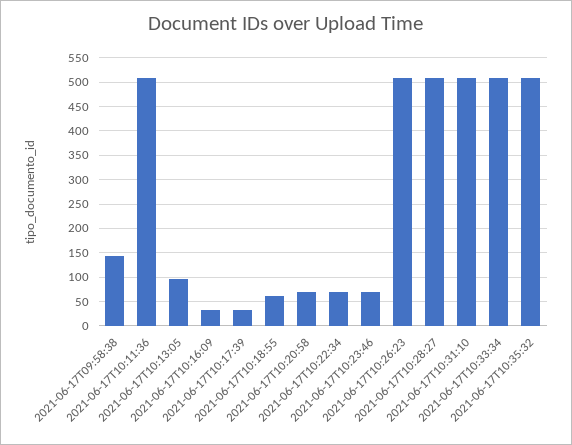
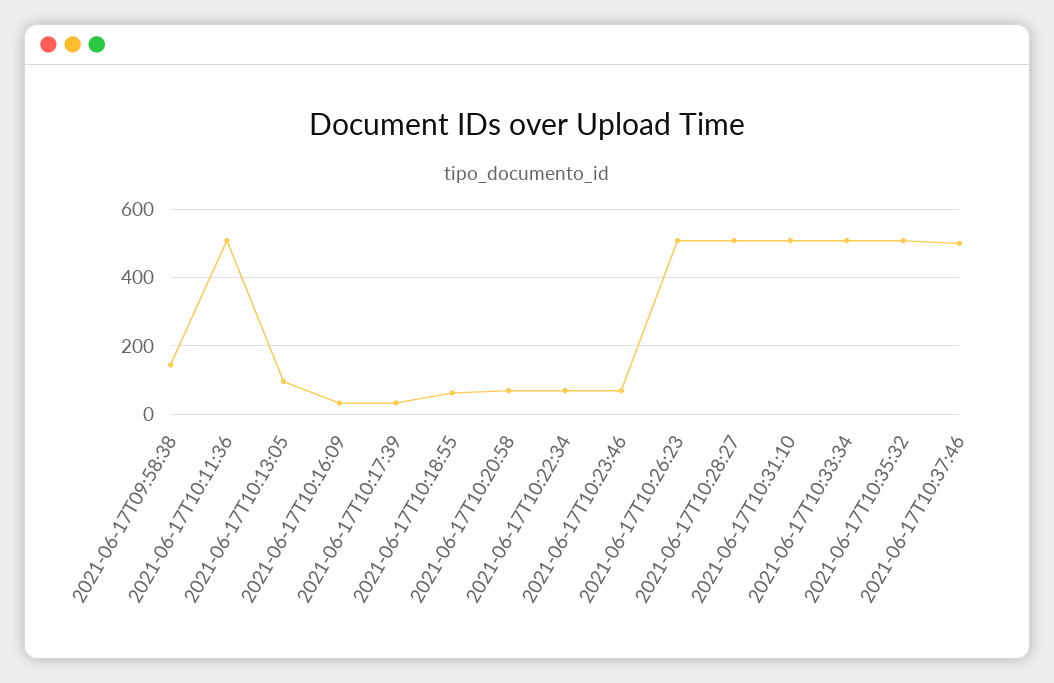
2021-06-17T10:37:46: none -> 500

